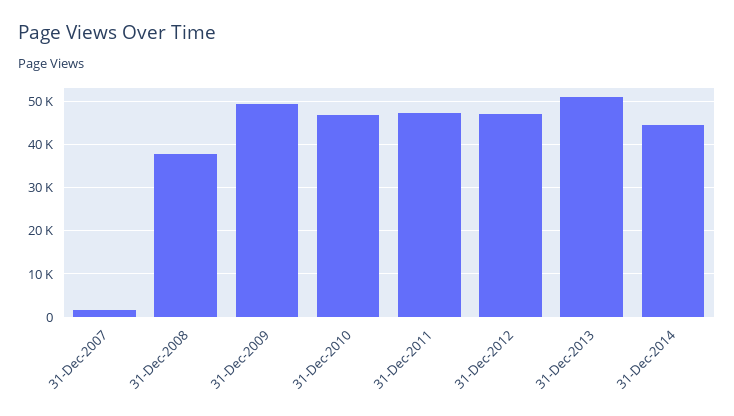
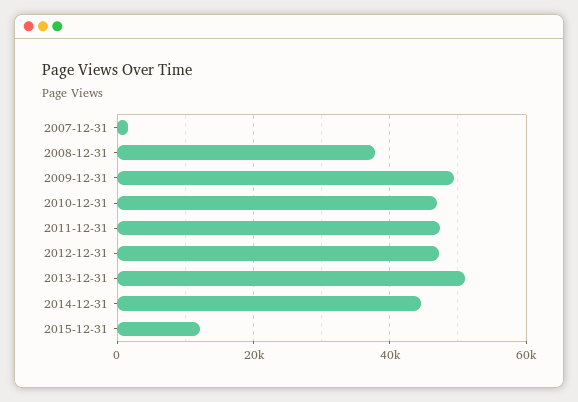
2015-12-31: none -> 12000

